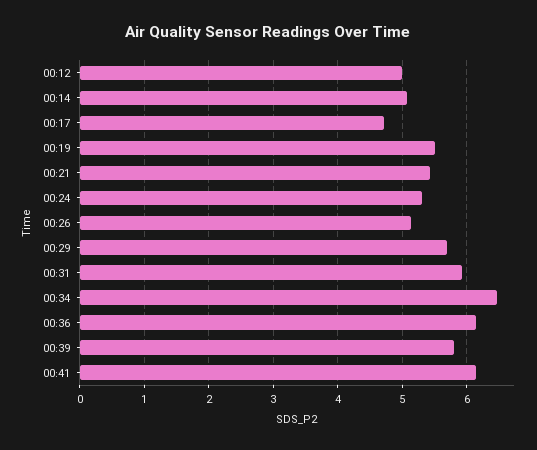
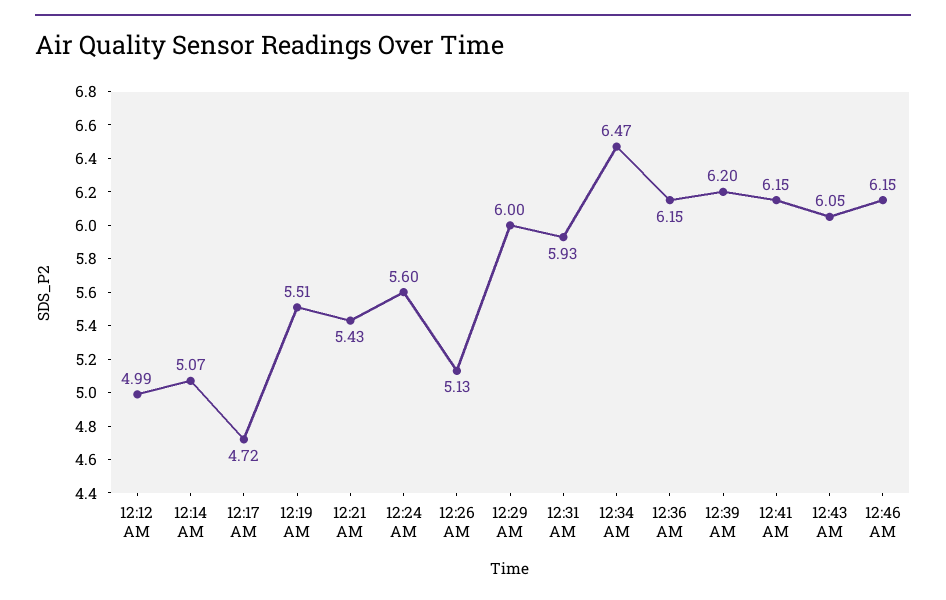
00:24: 5.3 -> 5.6
00:29: 5.7 -> 6
00:39: 5.8 -> 6.2
12:43 AM: none -> 6.05
12:46 AM: none -> 6.15

